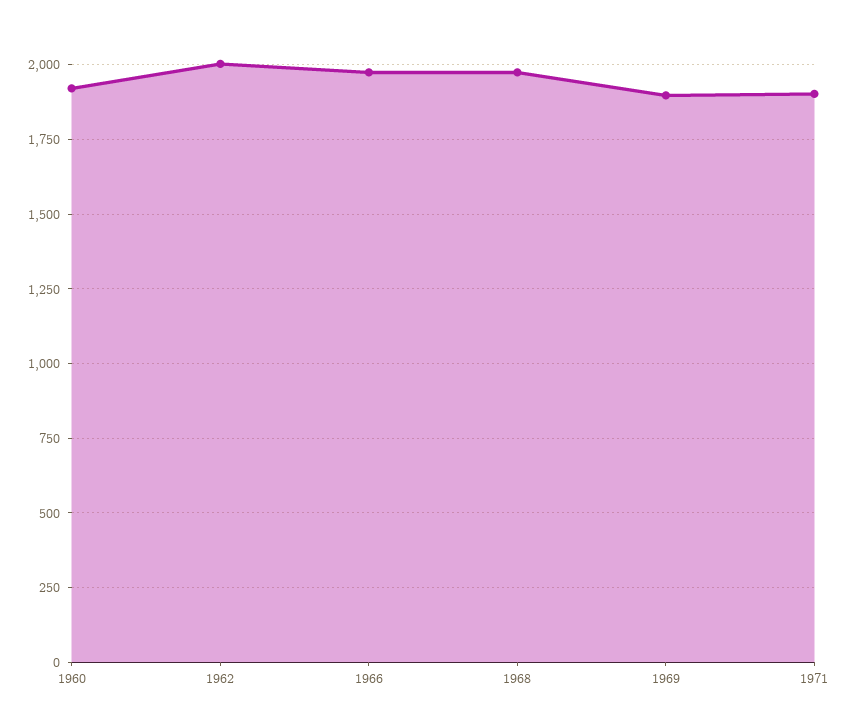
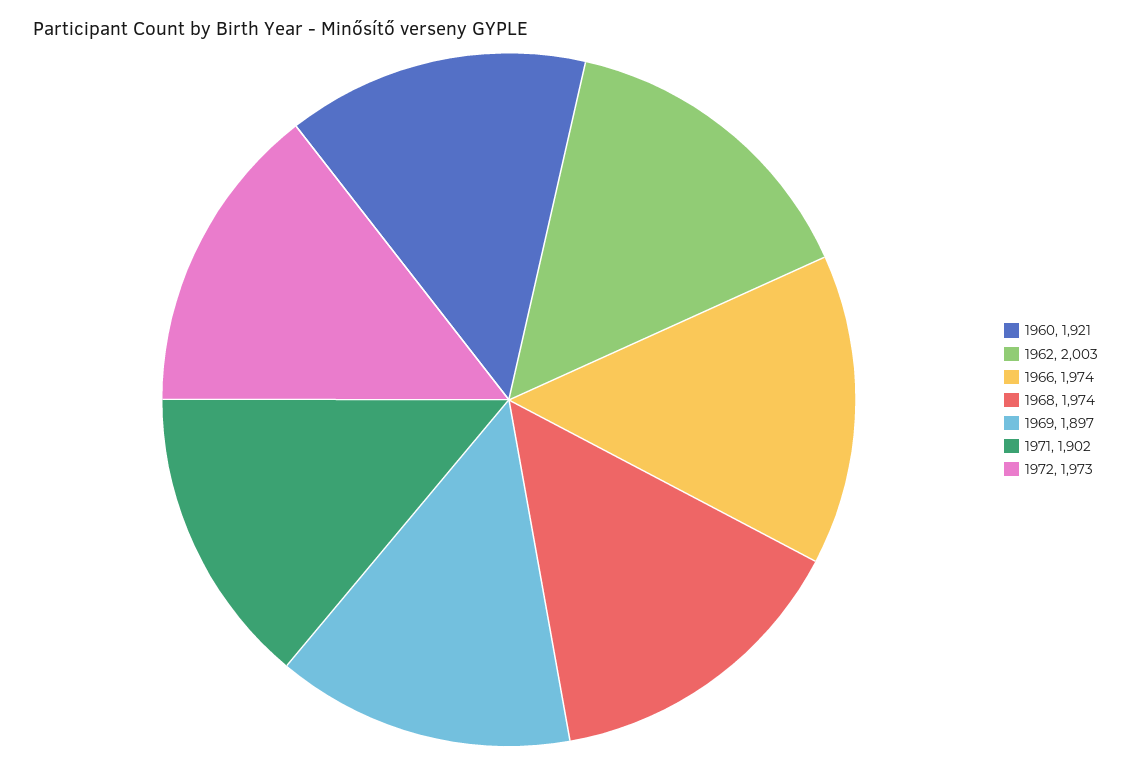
1972: none -> 1973

